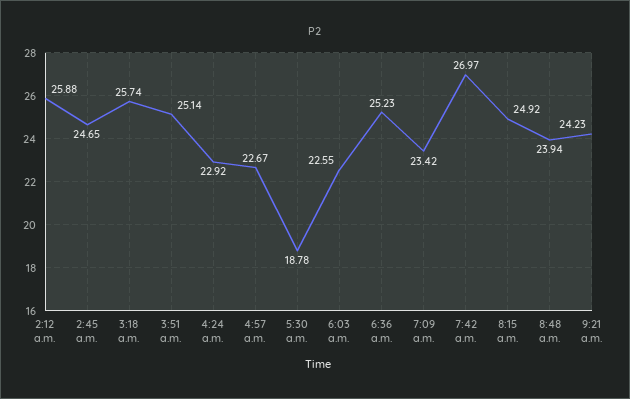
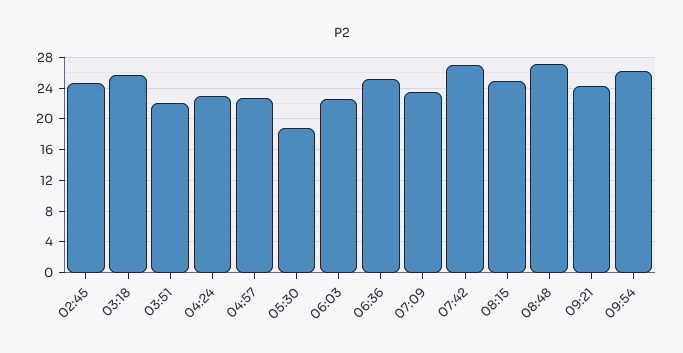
2:12 a.m.: 25.88 -> none
3:51 a.m.: 25.14 -> 22
8:48 a.m.: 23.94 -> 27
09:54: none -> 26

